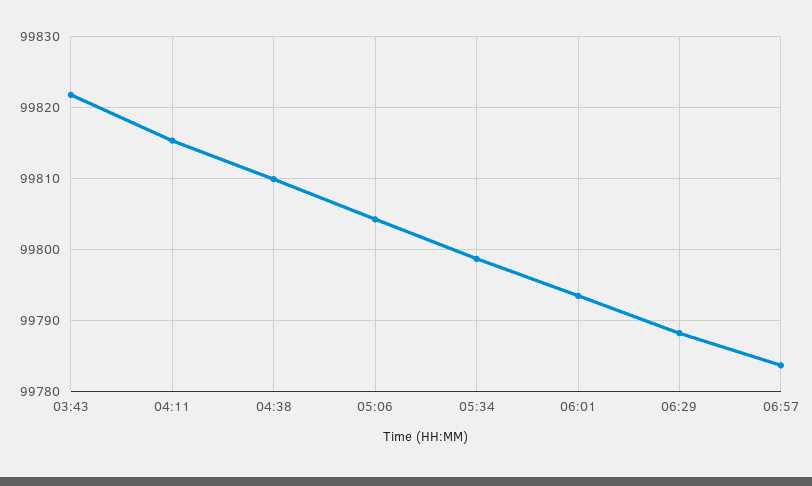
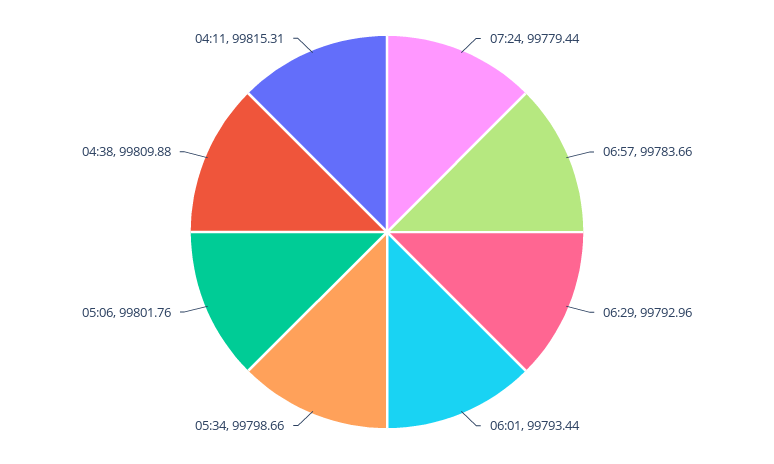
03:43: 99822 -> none
05:06: 99804 -> 99801.76
06:29: 99788 -> 99792.96
07:24: none -> 99779.44

